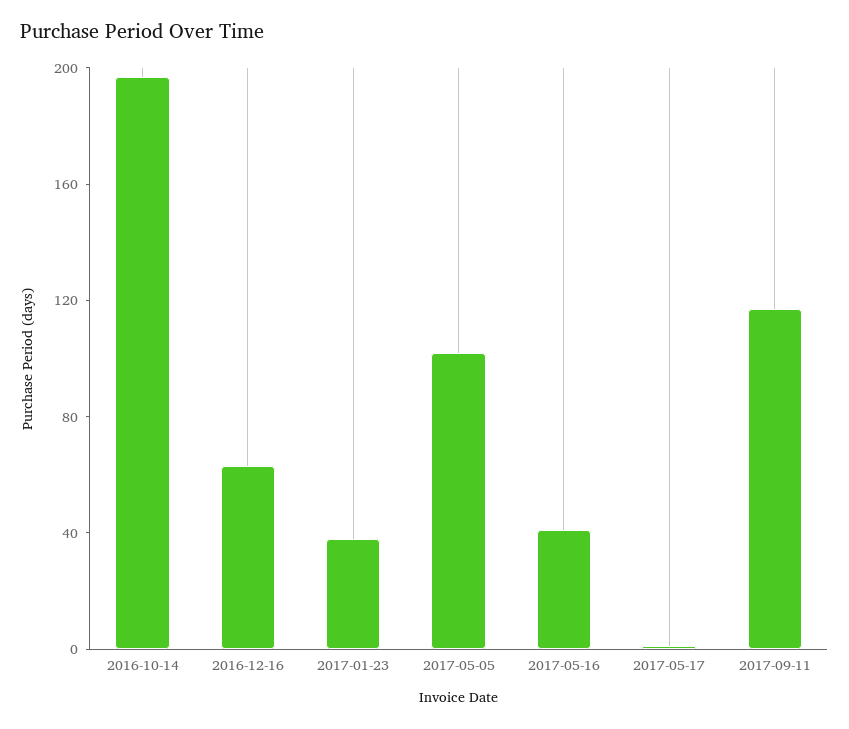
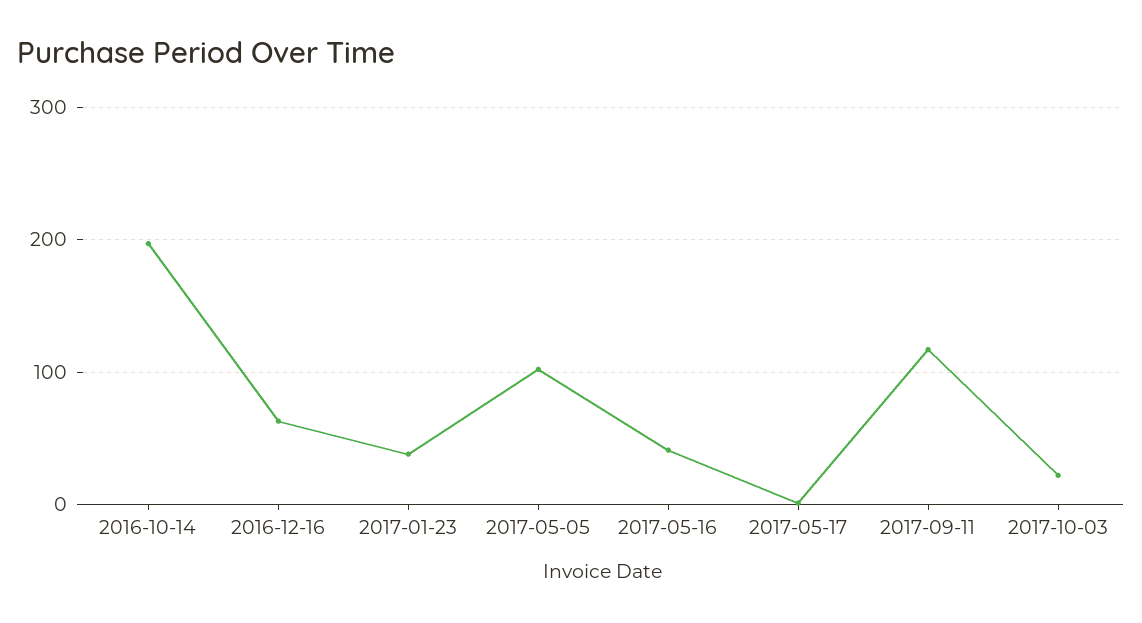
2017-10-03: none -> 20

